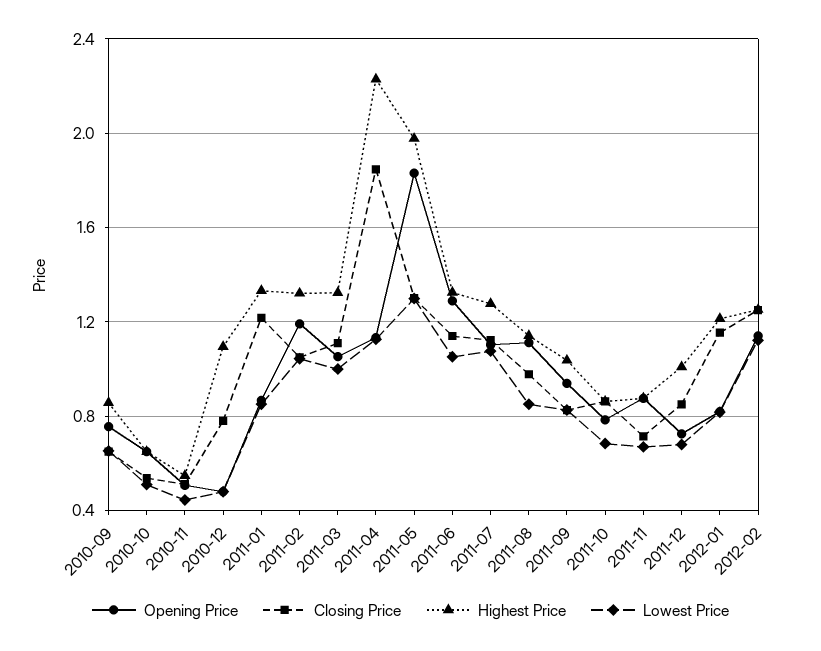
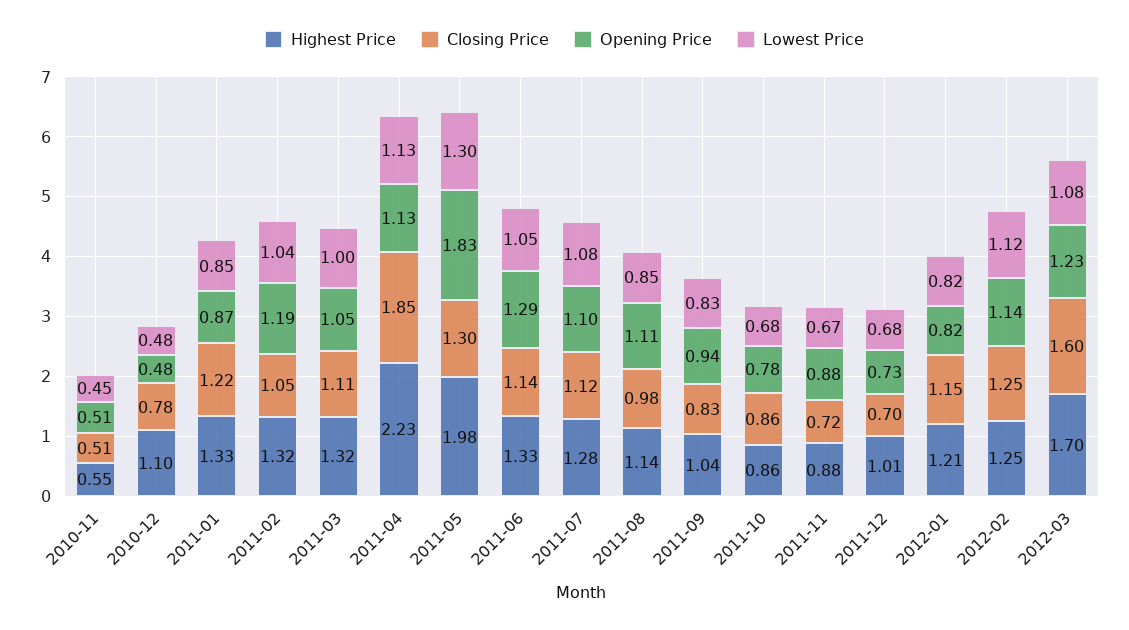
Opening Price, 2010-09: 0.75 -> none
Closing Price, 2010-09: 0.65 -> none
Highest Price, 2010-09: 0.85 -> none
Lowest Price, 2010-09: 0.65 -> none
Opening Price, 2010-10: 0.65 -> none
Closing Price, 2010-10: 0.55 -> none
Highest Price, 2010-10: 0.65 -> none
Lowest Price, 2010-10: 0.5 -> none
Closing Price, 2011-12: 0.85 -> 0.7
Highest Price, 2012-03: none -> 1.7
Closing Price, 2012-03: none -> 1.6
Opening Price, 2012-03: none -> 1.23
Lowest Price, 2012-03: none -> 1.08

